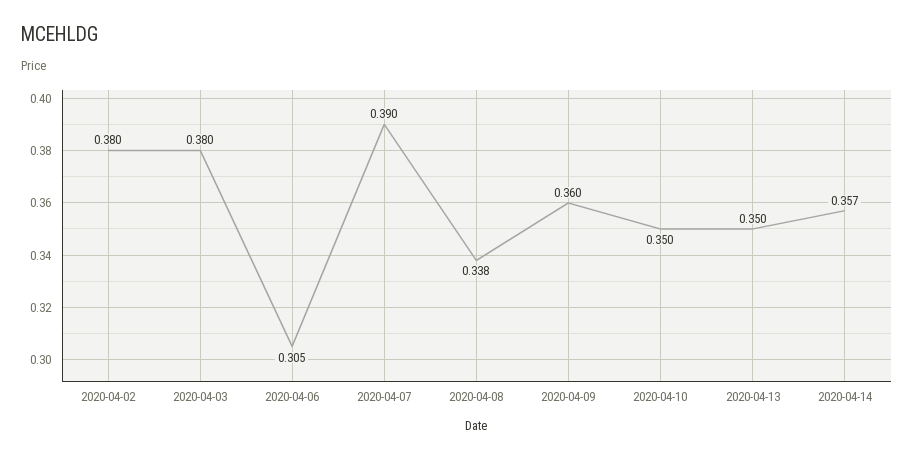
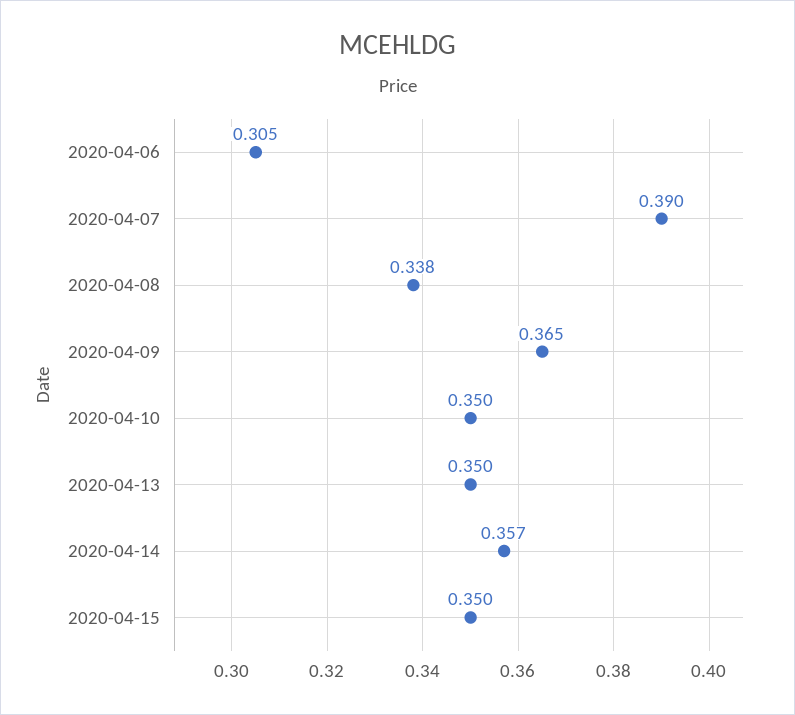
2020-04-02: 0.38 -> none
2020-04-03: 0.38 -> none
2020-04-09: 0.36 -> 0.365
2020-04-15: none -> 0.35

